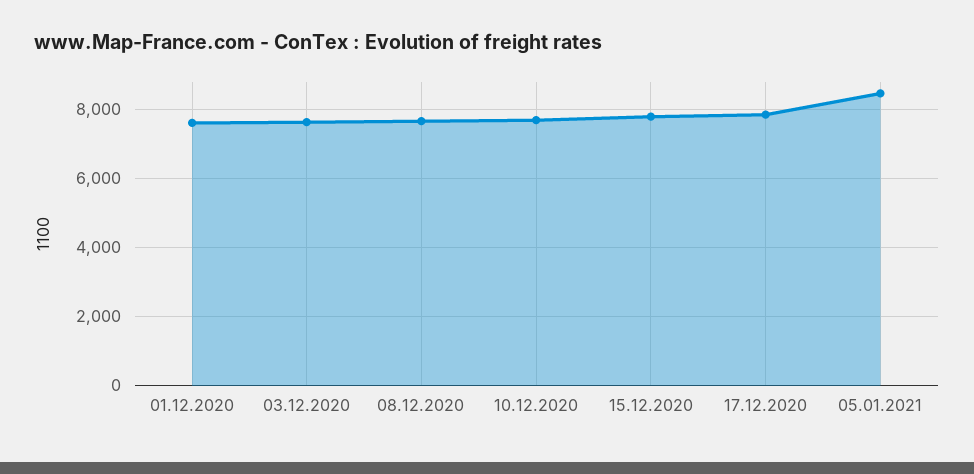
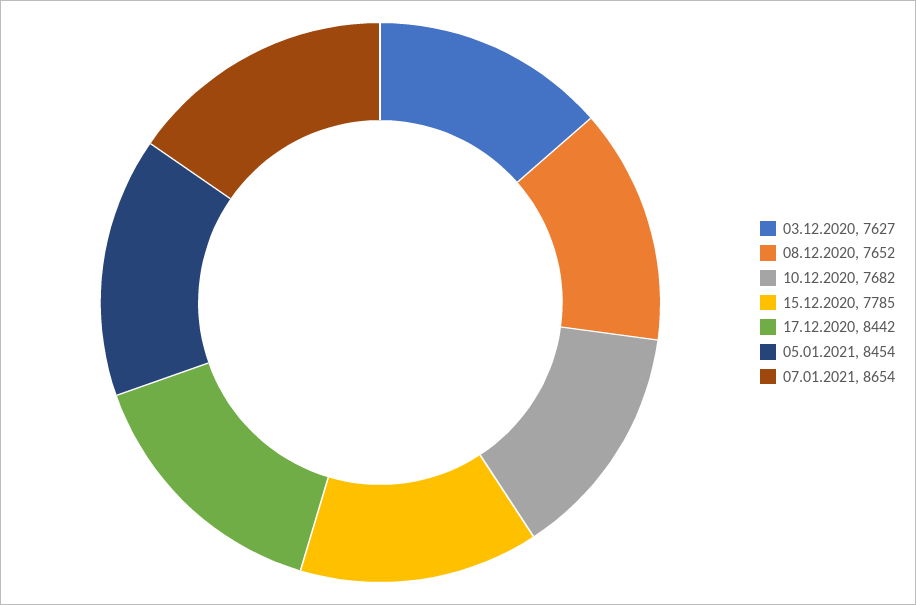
01.12.2020: 7600 -> none
17.12.2020: 7800 -> 8442
07.01.2021: none -> 8654

